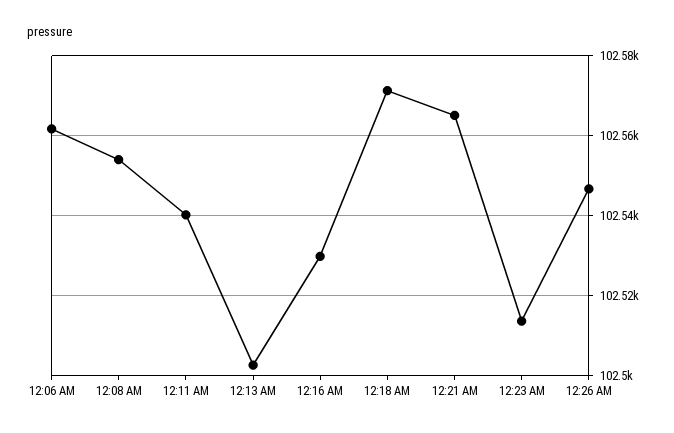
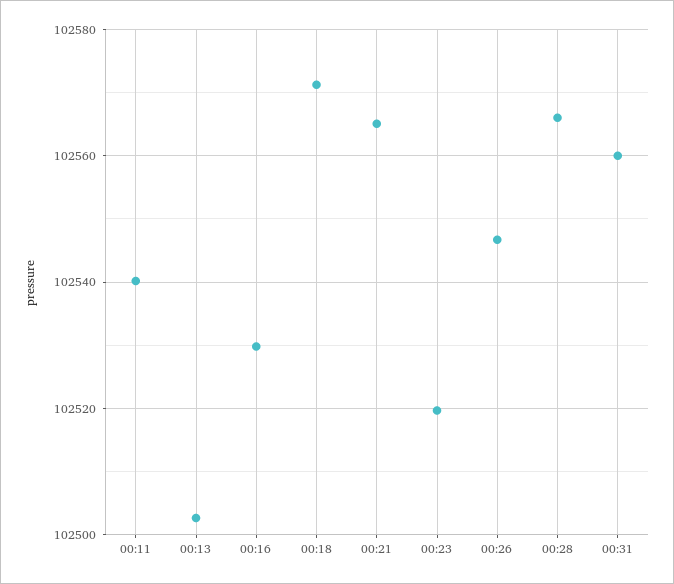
12:06 AM: 102562 -> none
12:08 AM: 102554 -> none
12:23 AM: 102514 -> 102520
00:28: none -> 102566
00:31: none -> 102560

